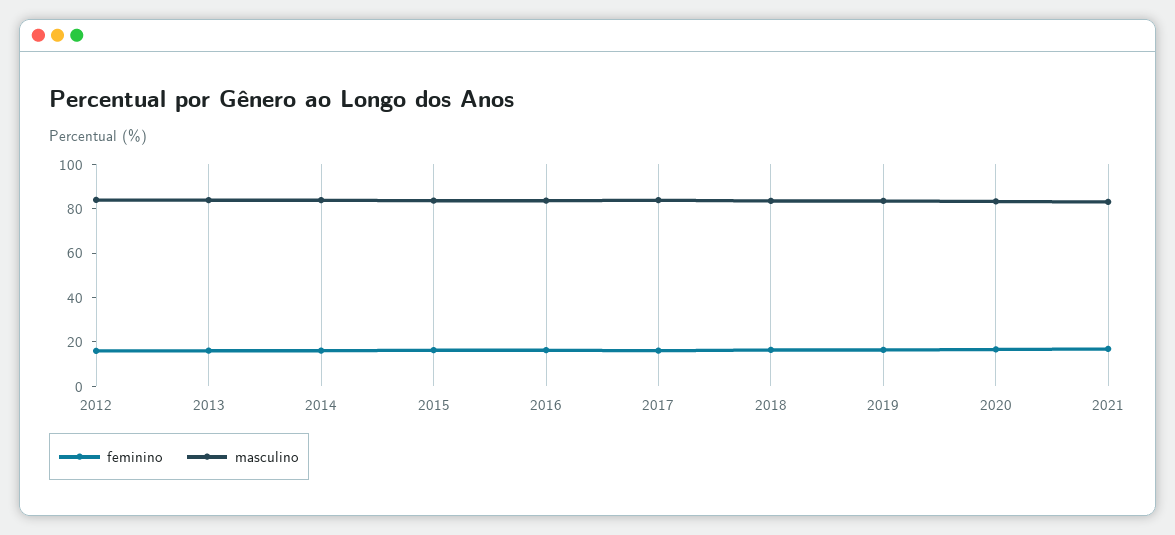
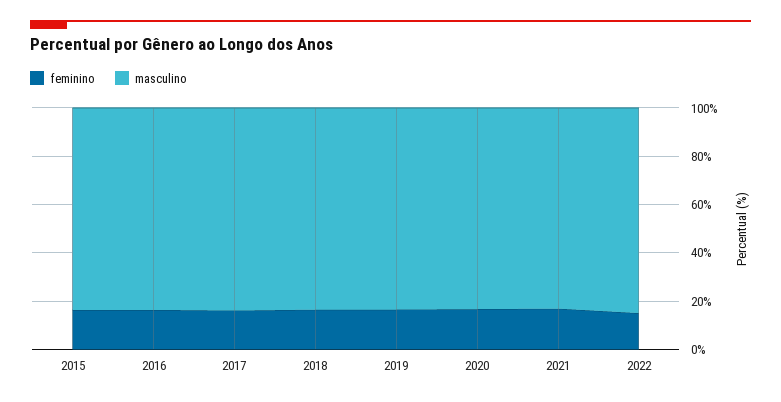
feminino, 2012: 15 -> none
masculino, 2012: 85 -> none
feminino, 2013: 15 -> none
masculino, 2013: 85 -> none
feminino, 2014: 15 -> none
masculino, 2014: 85 -> none
feminino, 2022: none -> 15
masculino, 2022: none -> 85

